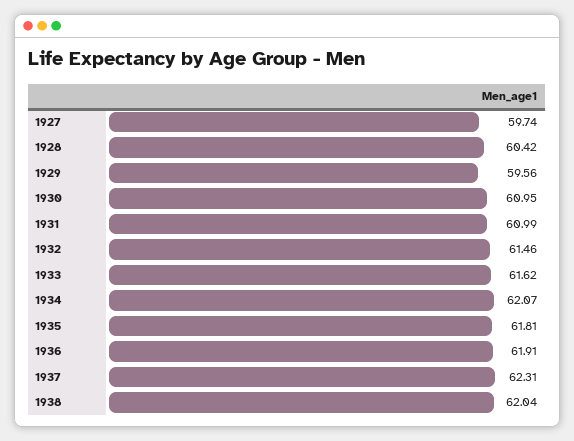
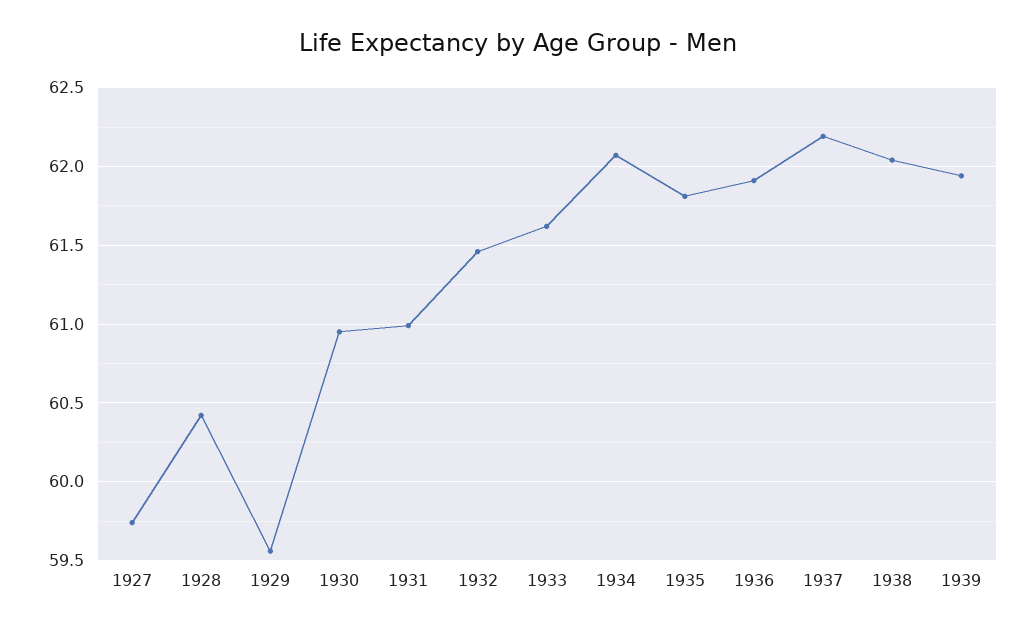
1937: 62.31 -> 62.2
1939: none -> 61.95

